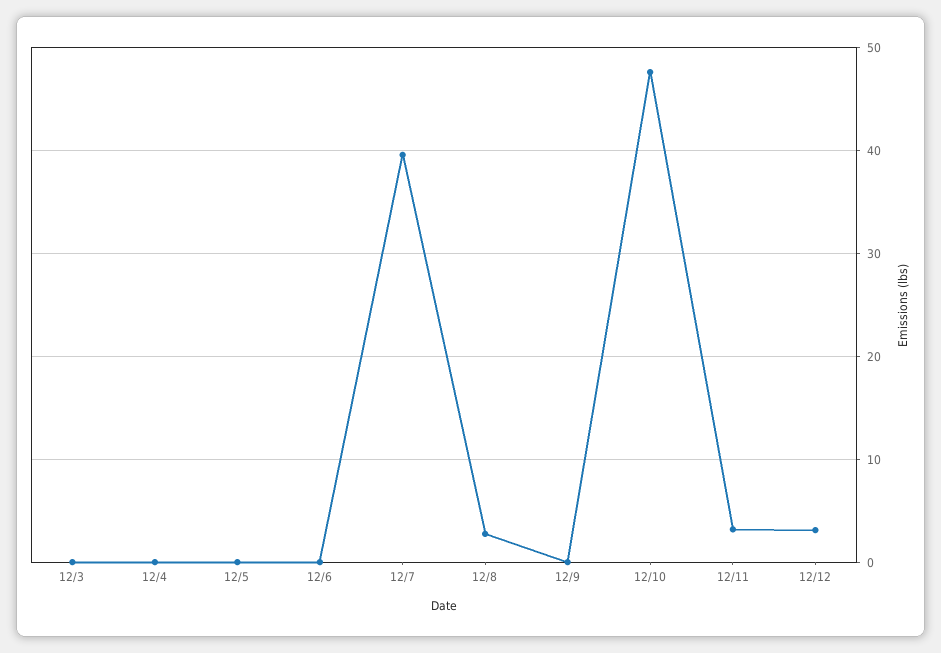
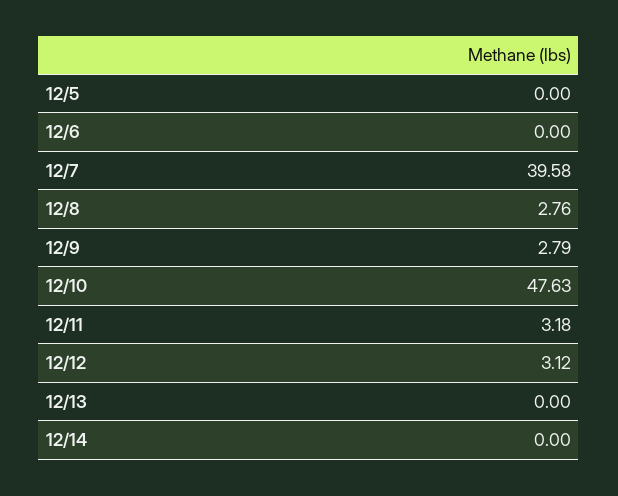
12/3: 0 -> none
12/4: 0 -> none
12/9: 0 -> 2.79
12/13: none -> 0
12/14: none -> 0

